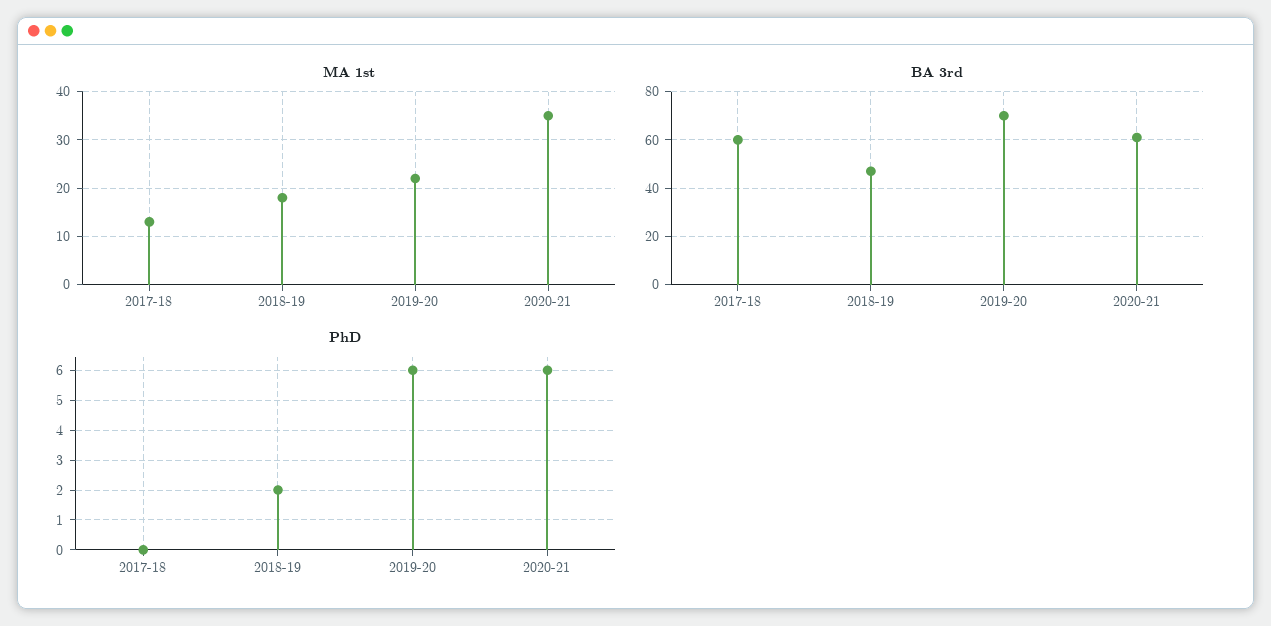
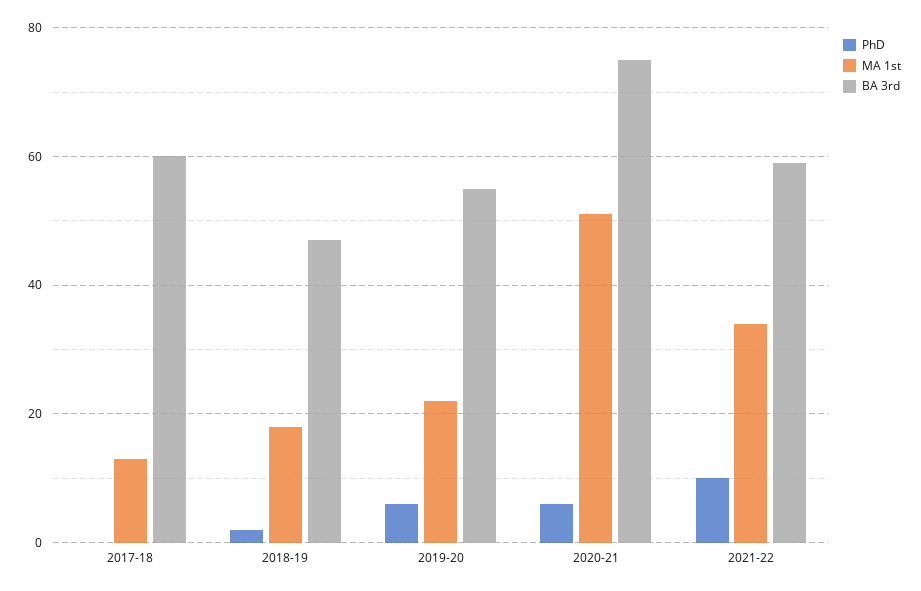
MA 1st, 2020-21: 35 -> 50
BA 3rd, 2019-20: 70 -> 55
BA 3rd, 2020-21: 60 -> 75
PhD, 2021-22: none -> 10
MA 1st, 2021-22: none -> 35
BA 3rd, 2021-22: none -> 60

